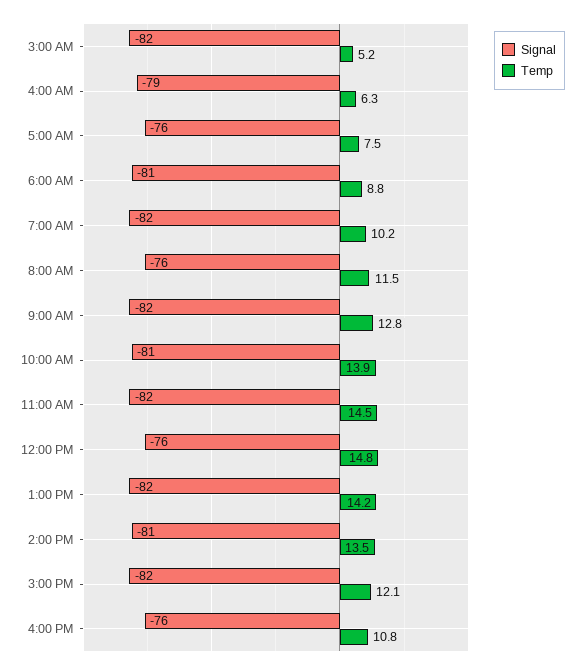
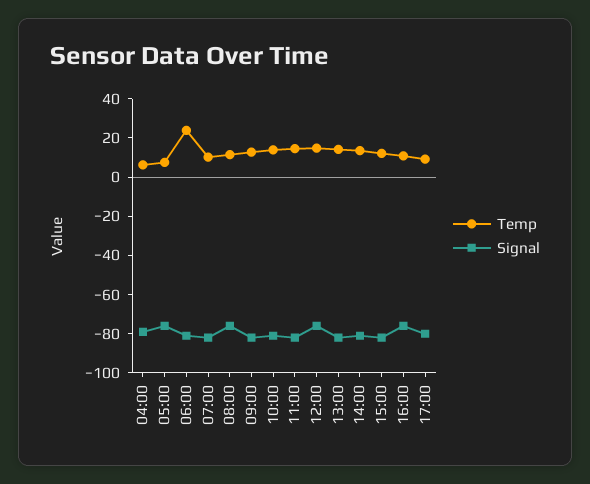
Signal, 3:00 AM: -82 -> none
Temp, 3:00 AM: 5.2 -> none
Temp, 6:00 AM: 8.8 -> 25
Temp, 17:00: none -> 10
Signal, 17:00: none -> -80

